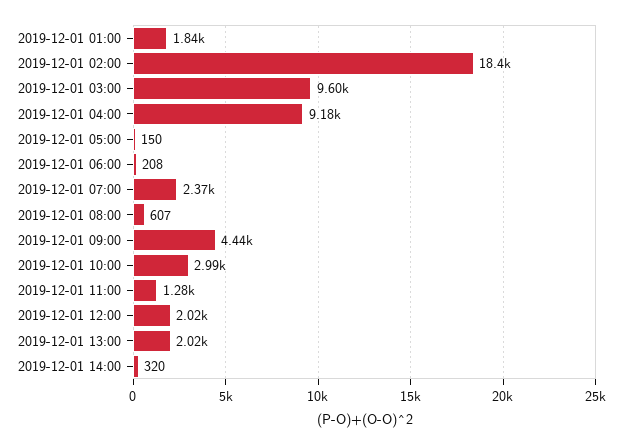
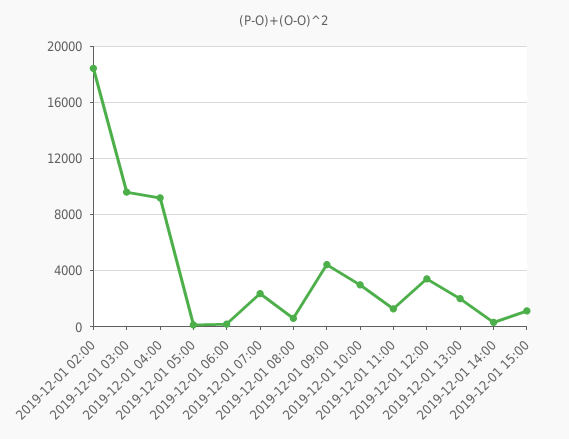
2019-12-01 01:00: 1840 -> none
2019-12-01 12:00: 2020 -> 3500
2019-12-01 15:00: none -> 1000

